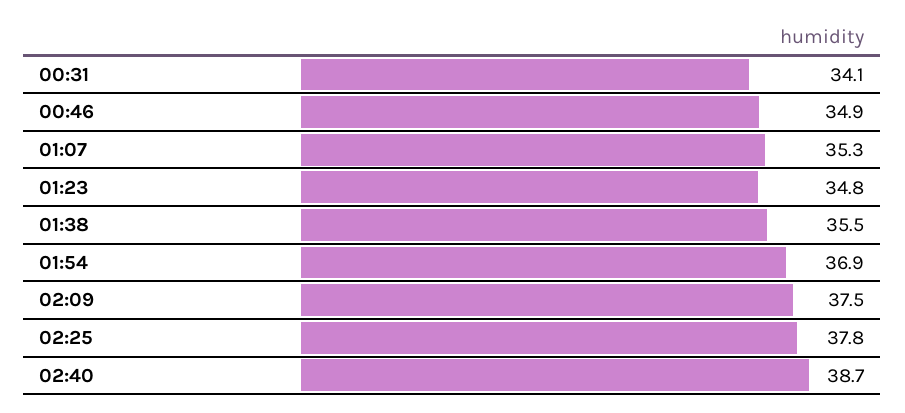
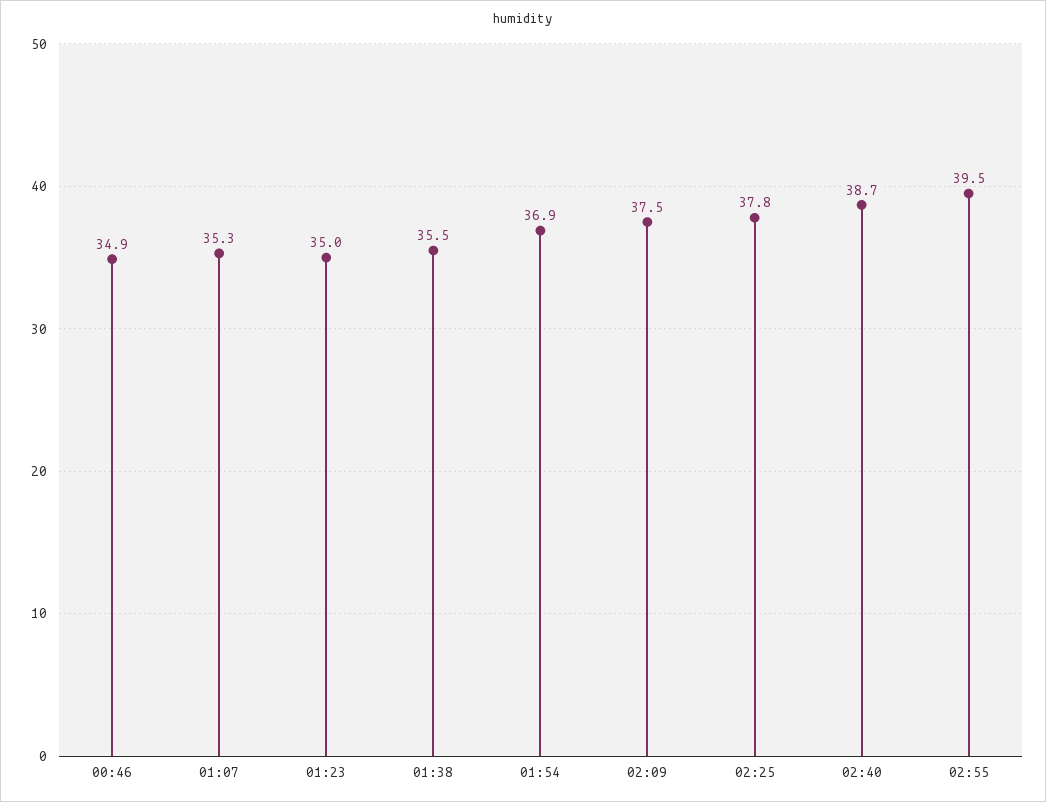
00:31: 34.1 -> none
01:23: 34.8 -> 35
02:55: none -> 39.5

